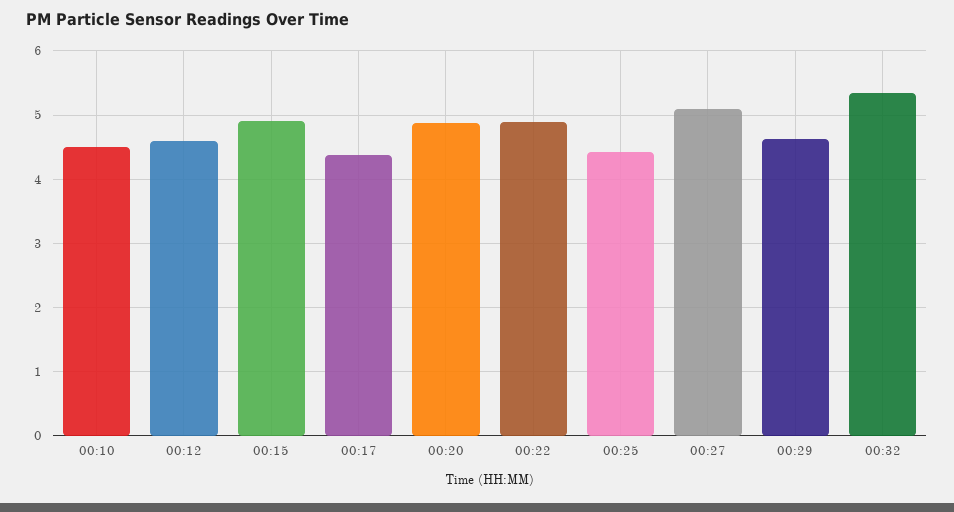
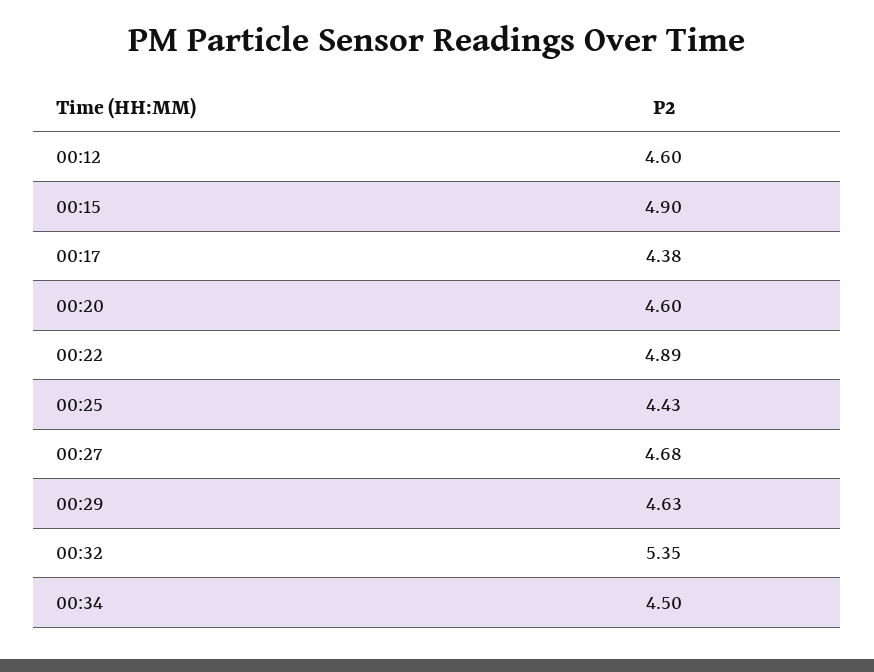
00:10: 4.5 -> none
00:20: 4.9 -> 4.6
00:27: 5.1 -> 4.68
00:34: none -> 4.5

